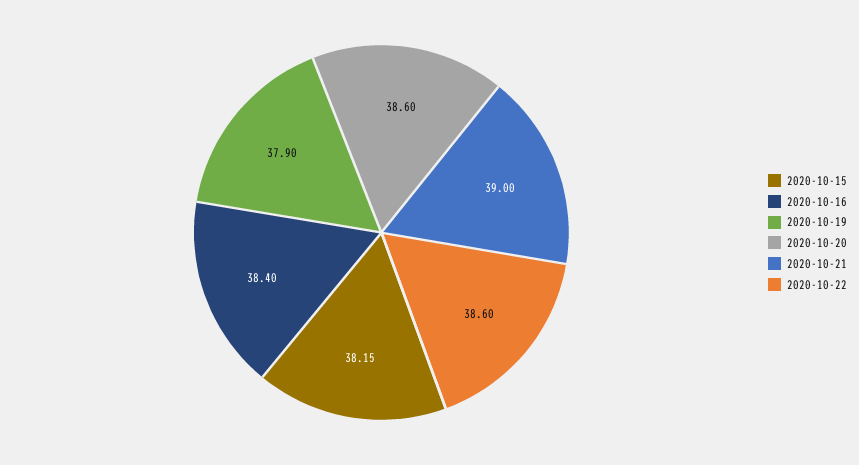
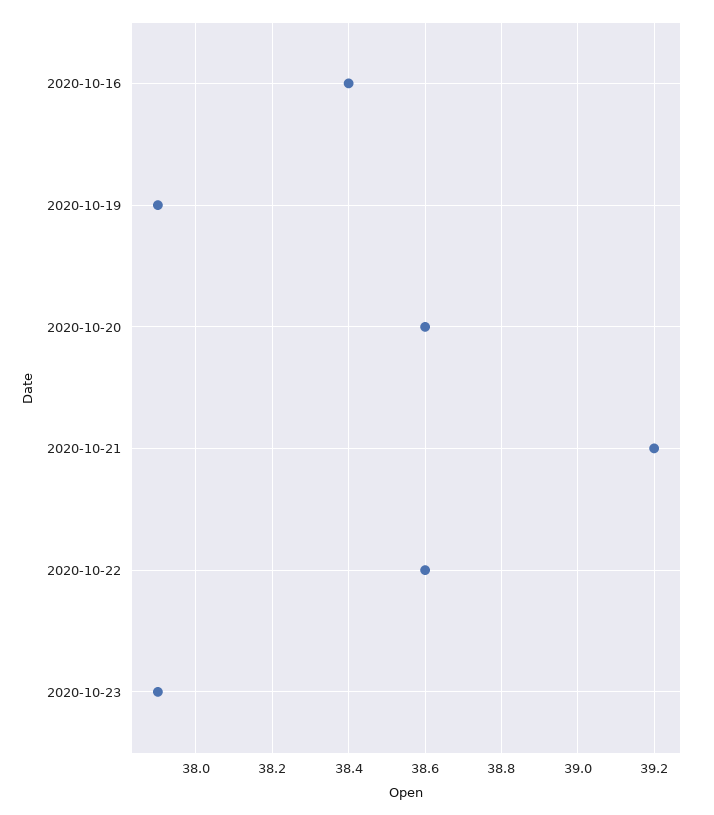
2020-10-15: 38.15 -> none
2020-10-21: 39 -> 39.2
2020-10-23: none -> 37.9

